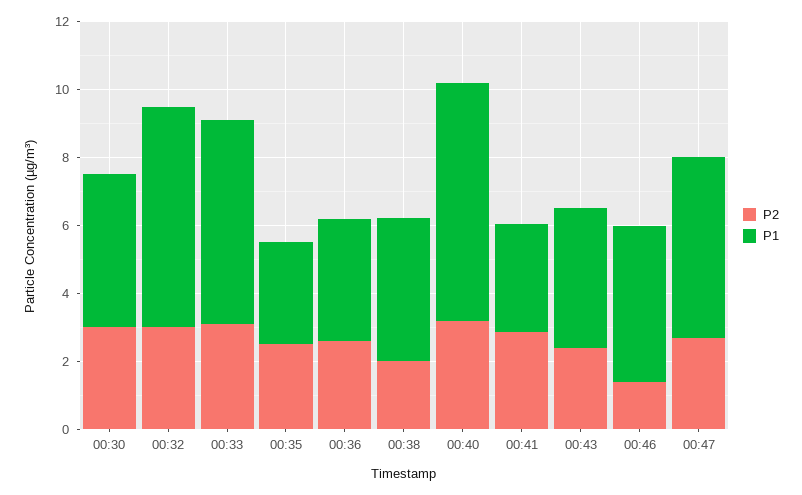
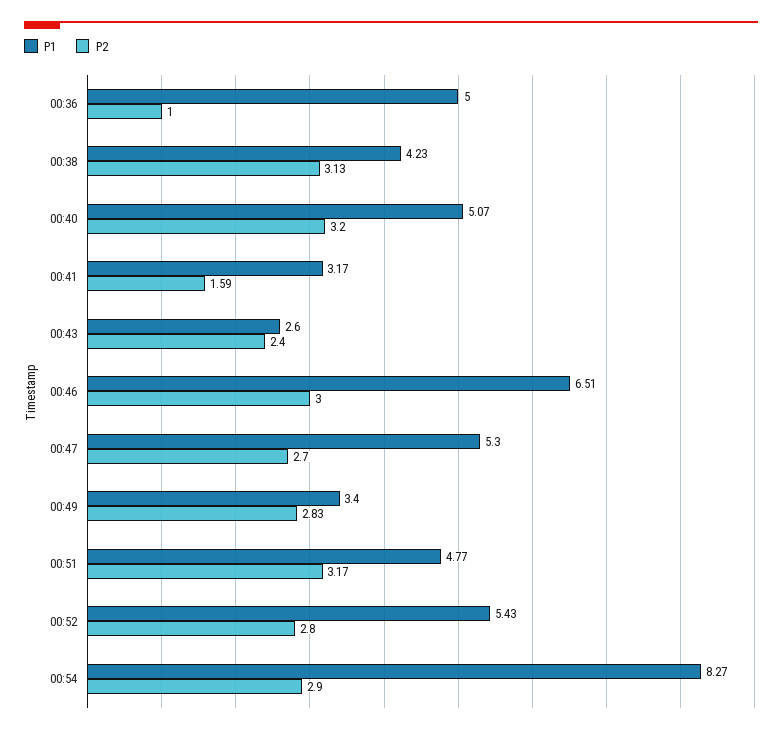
P2, 00:30: 3 -> none
P1, 00:30: 4.5 -> none
P2, 00:32: 3 -> none
P1, 00:32: 6.5 -> none
P2, 00:33: 3 -> none
P1, 00:33: 6 -> none
P2, 00:35: 2.5 -> none
P1, 00:35: 3 -> none
P2, 00:36: 2.5 -> 1
P1, 00:36: 3.5 -> 5
P2, 00:38: 2 -> 3.13
P1, 00:40: 7 -> 5.07
P2, 00:41: 3 -> 1.59
P1, 00:43: 4 -> 2.6
P2, 00:46: 1.5 -> 3
P1, 00:46: 4.5 -> 6.51
P1, 00:49: none -> 3.4
P2, 00:49: none -> 2.83
P1, 00:51: none -> 4.77
P2, 00:51: none -> 3.17
P1, 00:52: none -> 5.43
P2, 00:52: none -> 2.8
P1, 00:54: none -> 8.27
P2, 00:54: none -> 2.9

